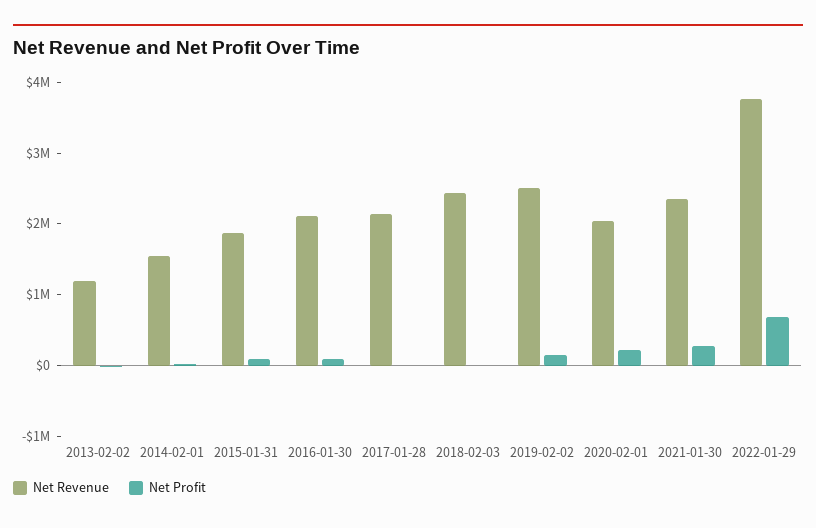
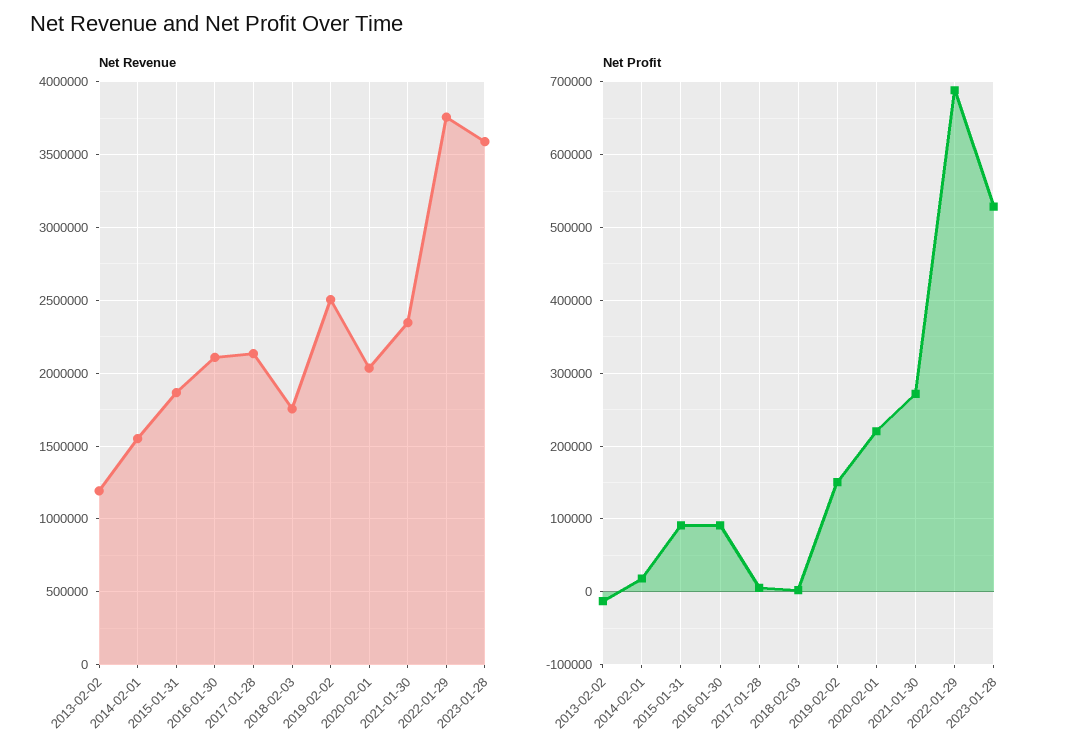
Net Revenue, 2018-02-03: 2400000 -> 1750000
Net Revenue, 2023-01-28: none -> 3600000
Net Profit, 2023-01-28: none -> 530000

